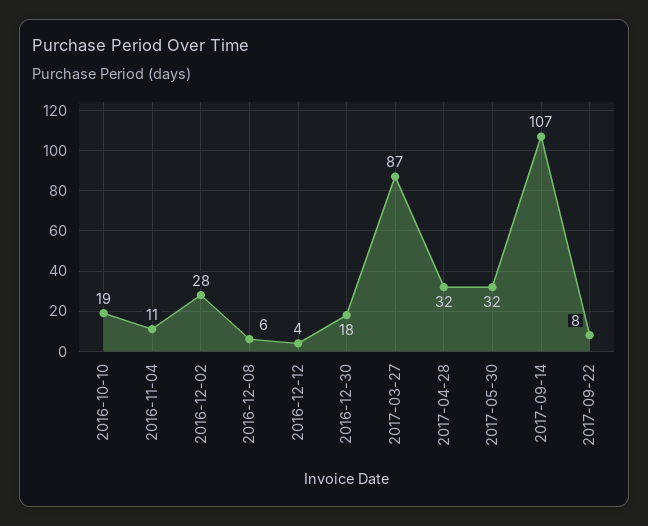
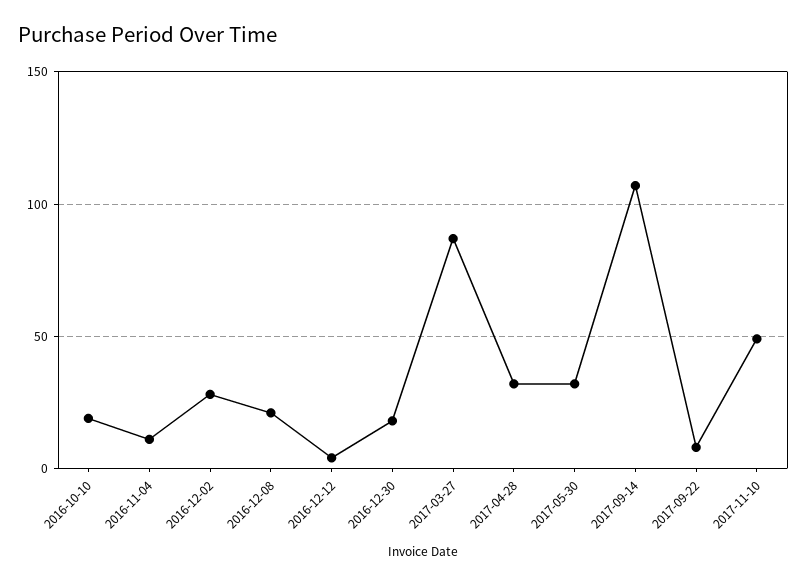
2016-12-08: 6 -> 20
2017-11-10: none -> 50

